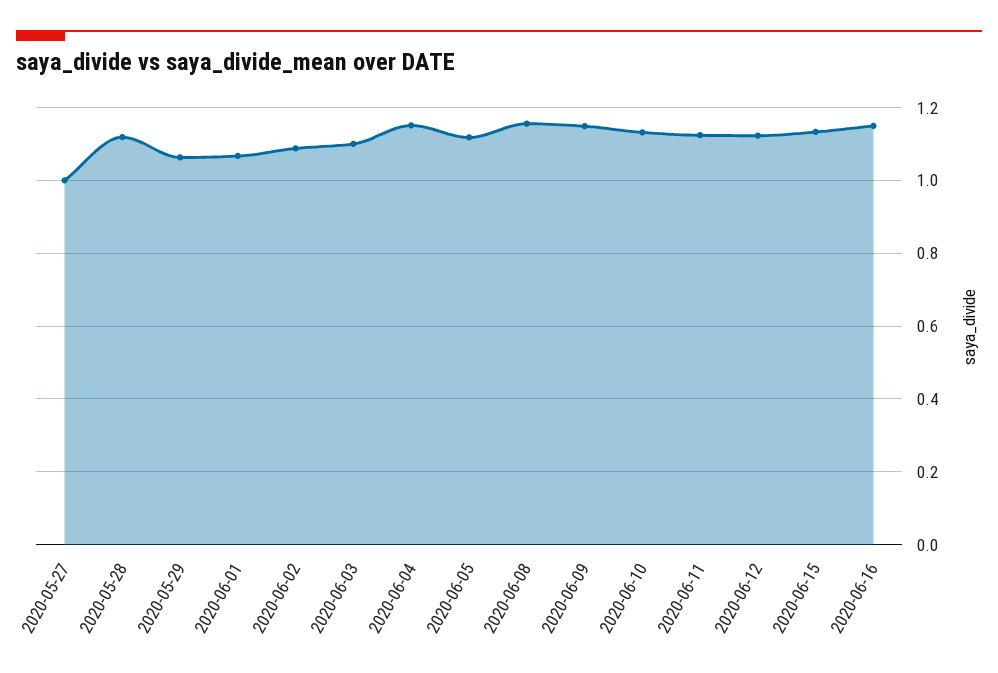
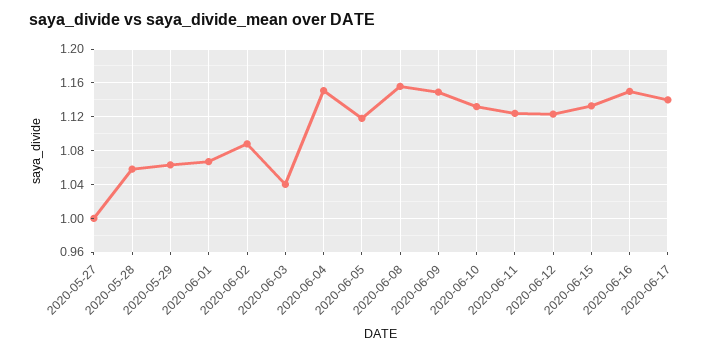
2020-05-28: 1.12 -> 1.06
2020-06-03: 1.1 -> 1.04
2020-06-17: none -> 1.14

